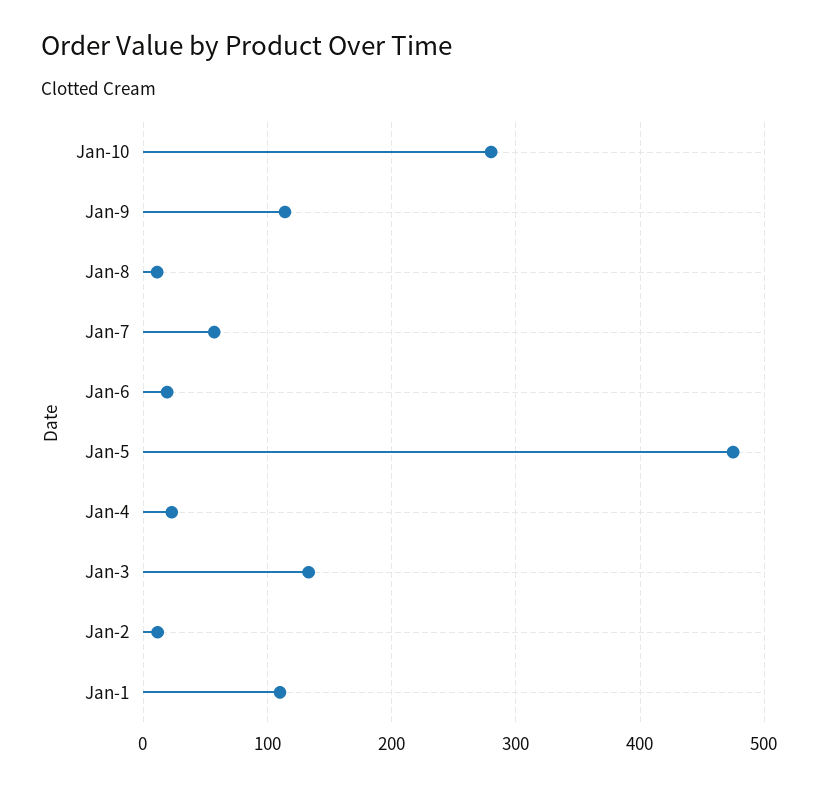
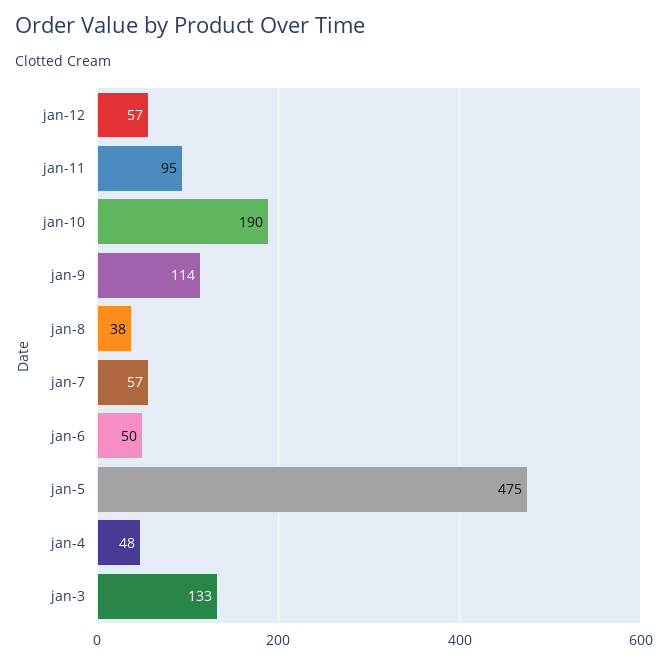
Jan-10: 280 -> 190
Jan-8: 10 -> 38
Jan-6: 20 -> 50
Jan-4: 20 -> 48
Jan-2: 10 -> none
Jan-1: 110 -> none
jan-12: none -> 57
jan-11: none -> 95

